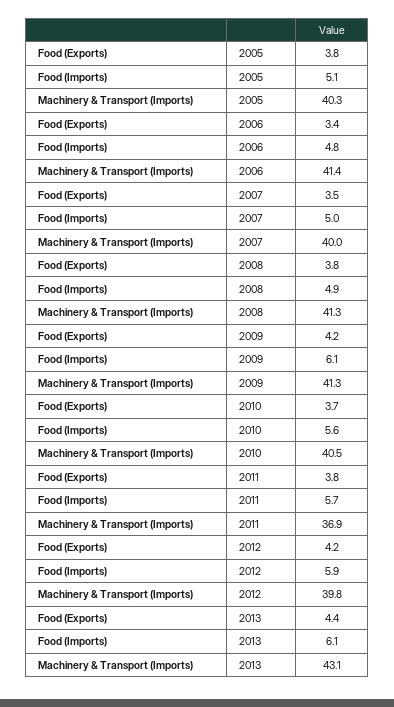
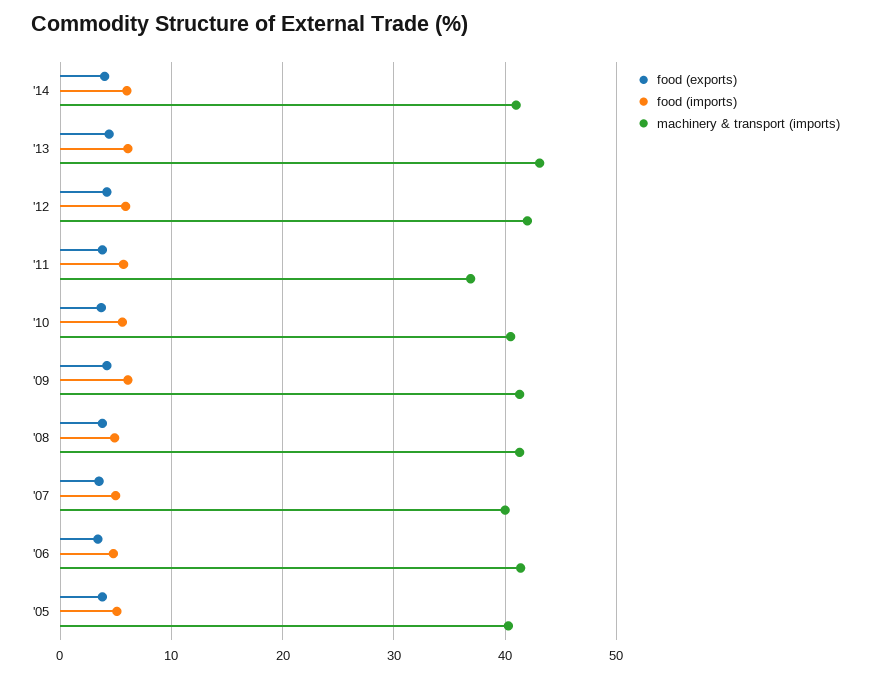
Machinery & Transport (Imports), 2012: 39.8 -> 42
Food (Exports), '14: none -> 4
Food (Imports), '14: none -> 6
Machinery & Transport (Imports), '14: none -> 41

